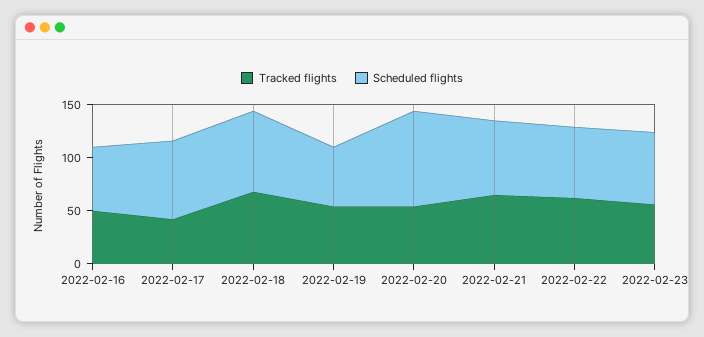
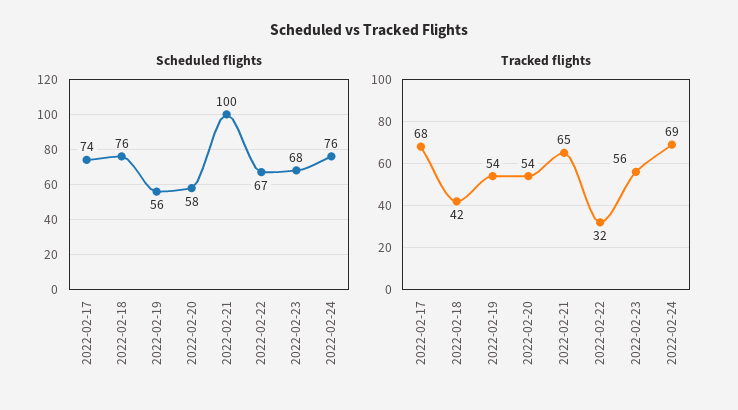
Tracked flights, 2022-02-16: 50 -> none
Scheduled flights, 2022-02-16: 60 -> none
Tracked flights, 2022-02-17: 40 -> 68
Tracked flights, 2022-02-18: 70 -> 42
Scheduled flights, 2022-02-20: 90 -> 58
Scheduled flights, 2022-02-21: 70 -> 100
Tracked flights, 2022-02-22: 60 -> 32
Scheduled flights, 2022-02-24: none -> 76
Tracked flights, 2022-02-24: none -> 69

